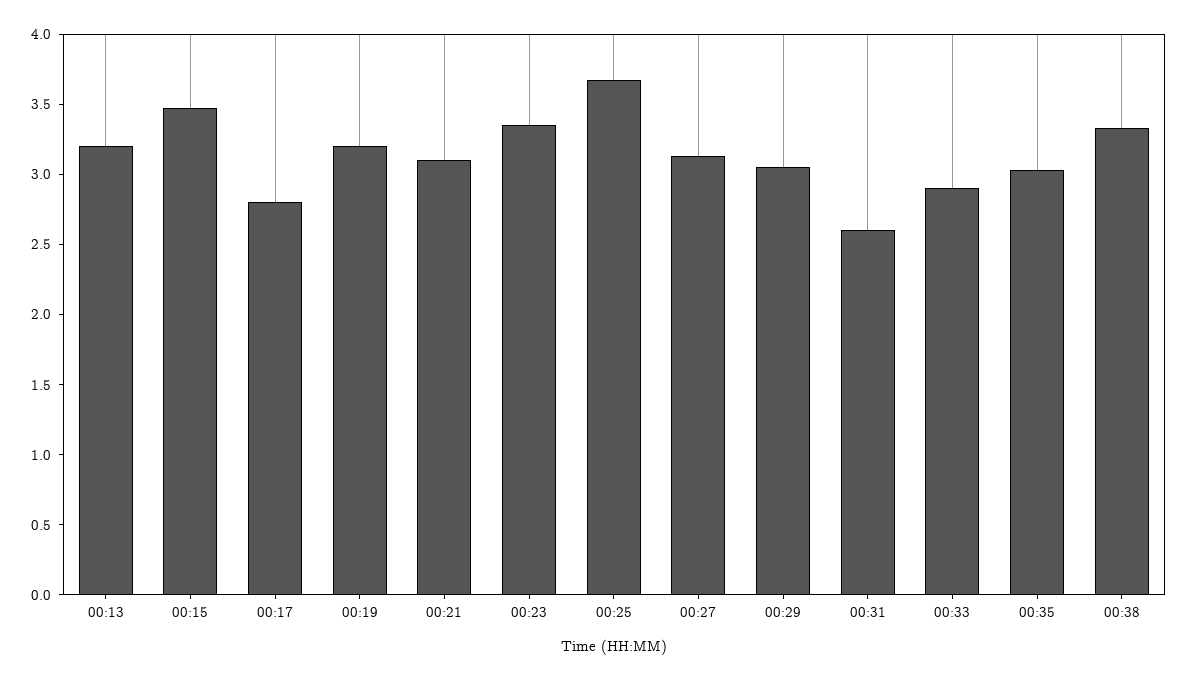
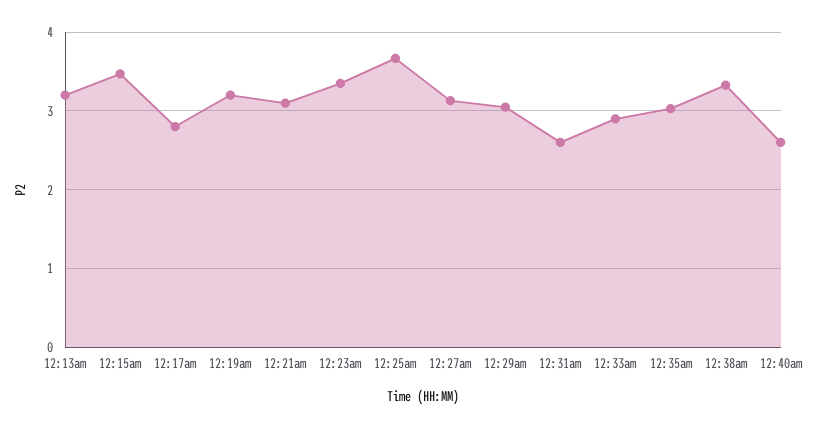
12:40am: none -> 2.6

